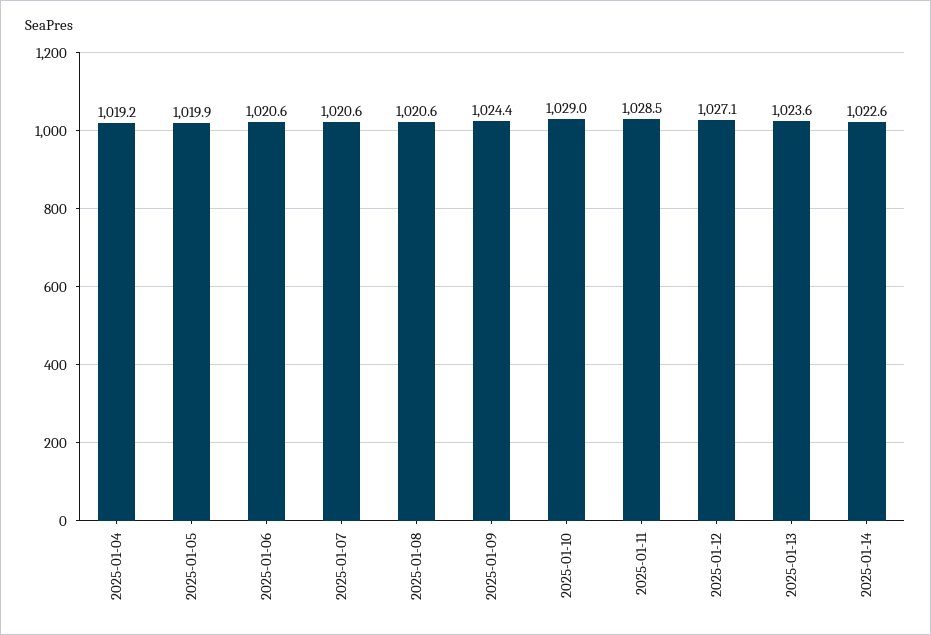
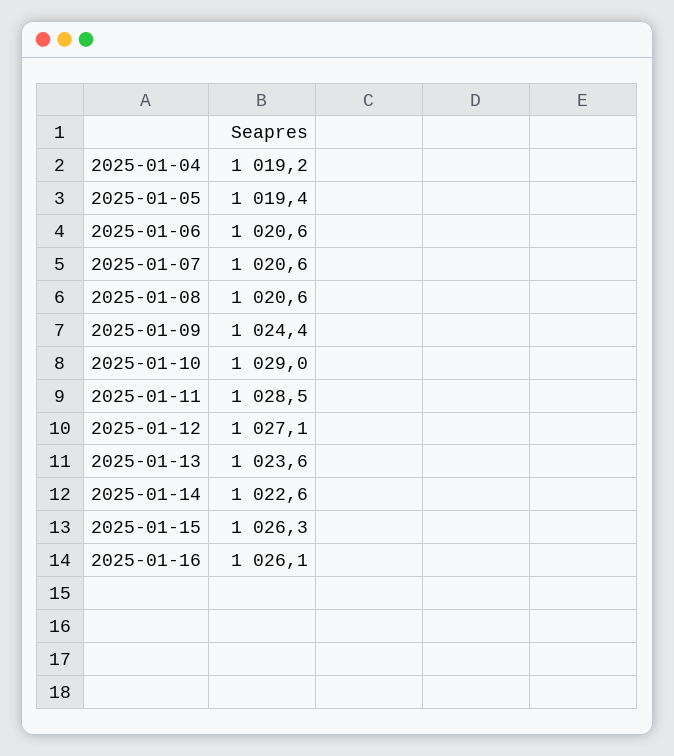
2025-01-05: 1019.9 -> 1019.4
2025-01-15: none -> 1026.3
2025-01-16: none -> 1026.1

